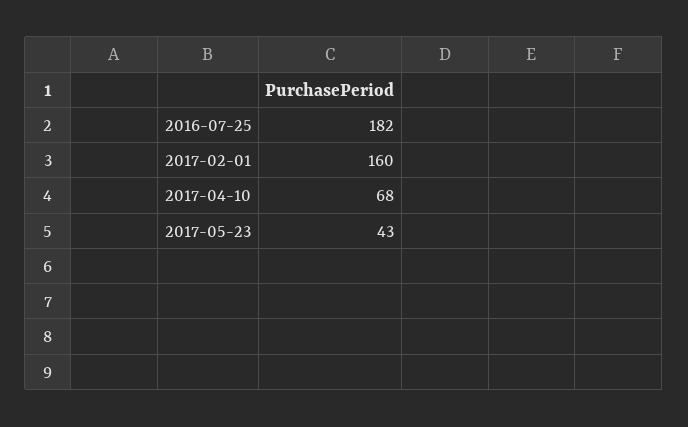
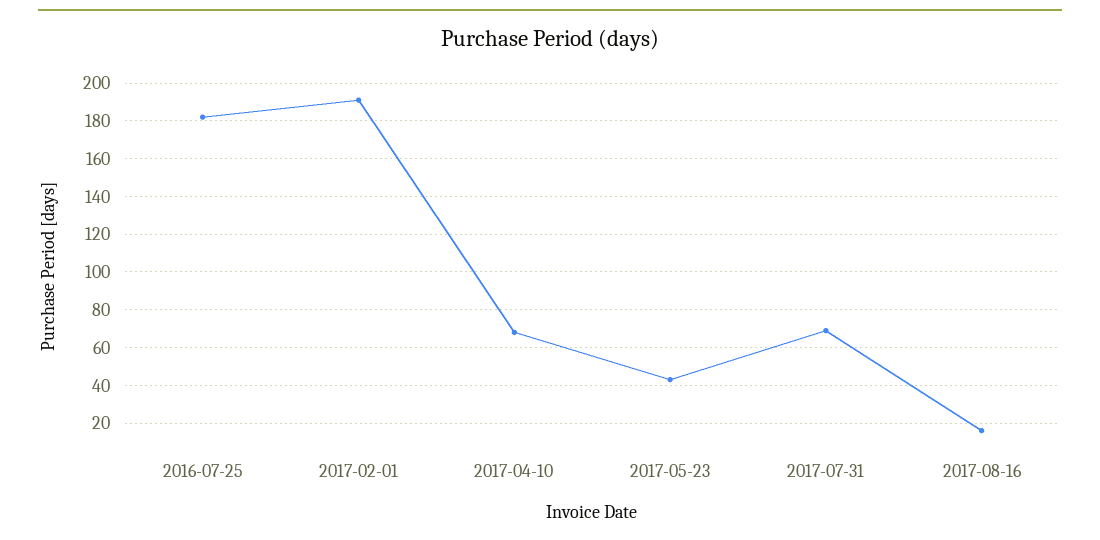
2017-02-01: 160 -> 190
2017-07-31: none -> 70
2017-08-16: none -> 15

